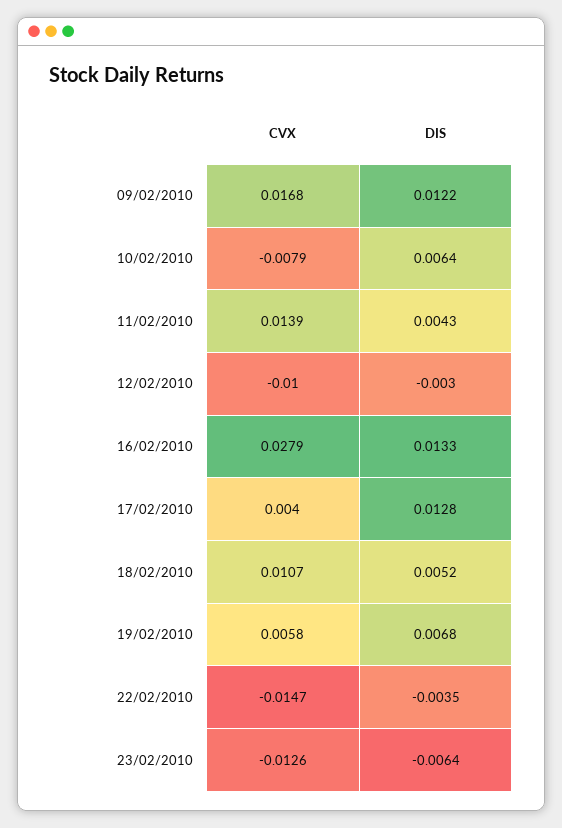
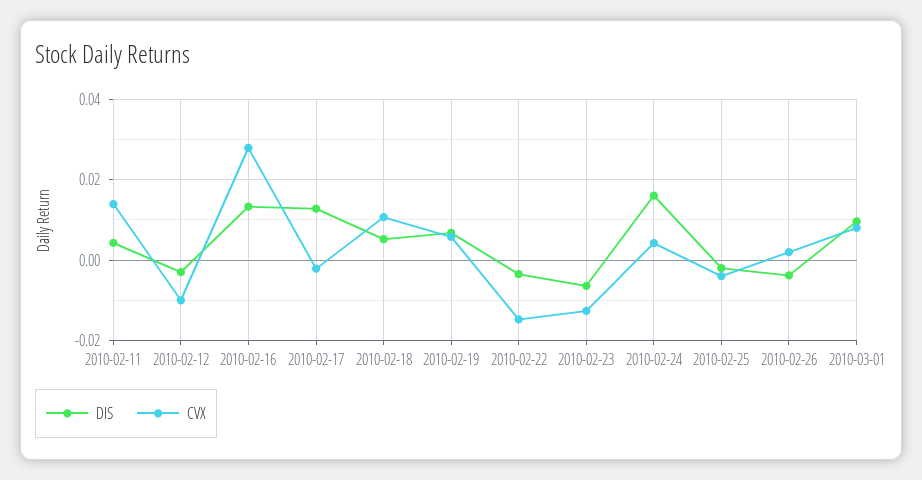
CVX, 09/02/2010: 0.0168 -> none
DIS, 09/02/2010: 0.0122 -> none
CVX, 10/02/2010: -0.0079 -> none
DIS, 10/02/2010: 0.0064 -> none
CVX, 17/02/2010: 0.004 -> -0.002
DIS, 2010-02-24: none -> 0.016
CVX, 2010-02-24: none -> 0.004
DIS, 2010-02-25: none -> -0.002
CVX, 2010-02-25: none -> -0.004
DIS, 2010-02-26: none -> -0.004
CVX, 2010-02-26: none -> 0.002
DIS, 2010-03-01: none -> 0.01
CVX, 2010-03-01: none -> 0.008

